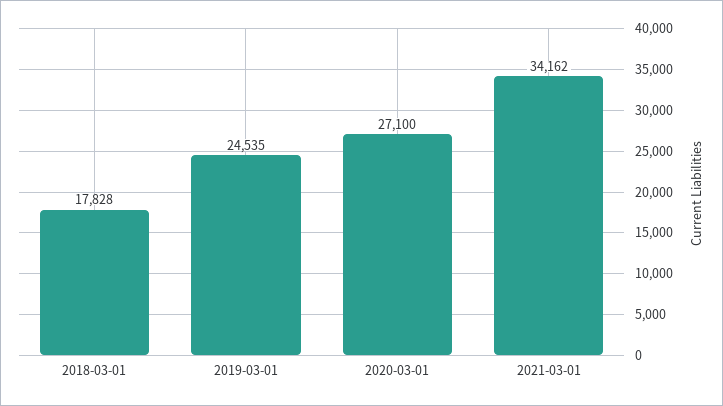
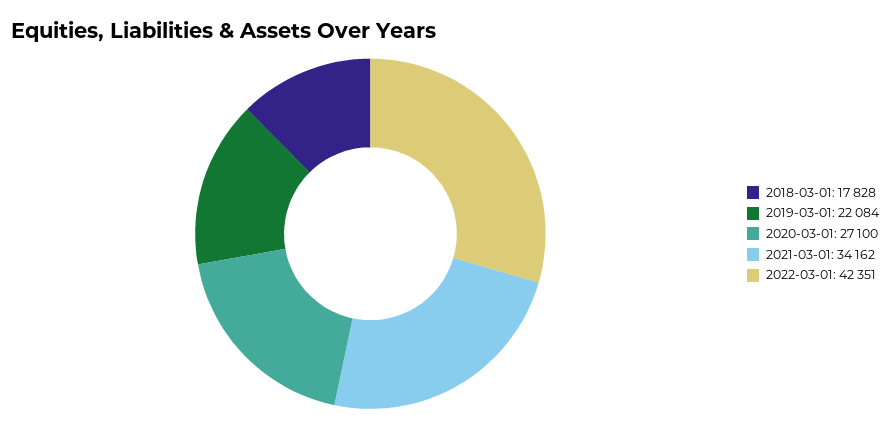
2019-03-01: 24535 -> 22084
2022-03-01: none -> 42351

